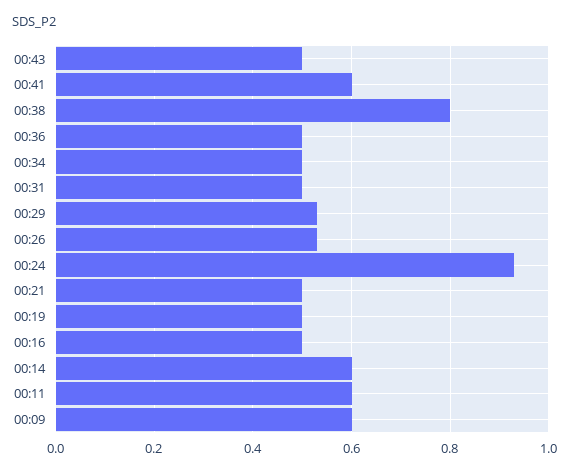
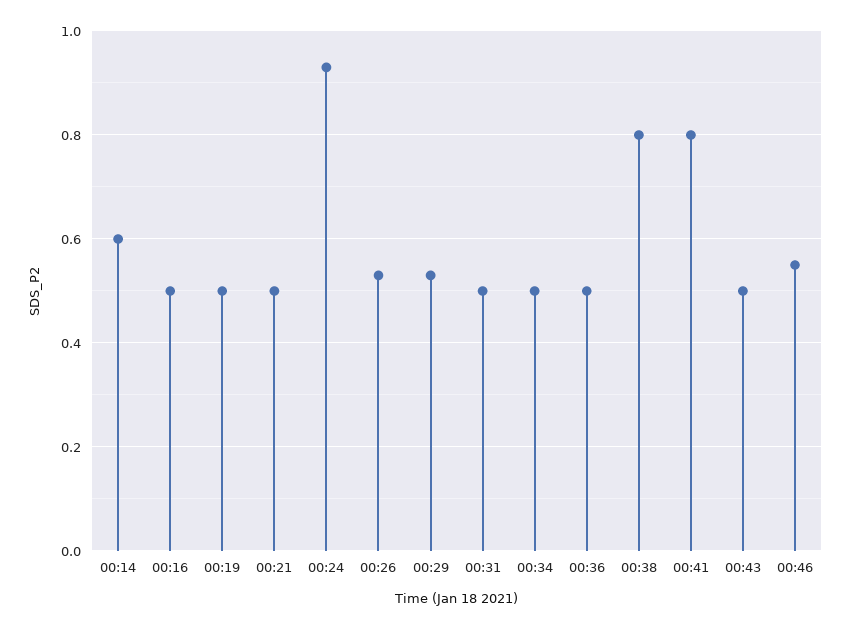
00:41: 0.6 -> 0.8
00:11: 0.6 -> none
00:09: 0.6 -> none
00:46: none -> 0.55

